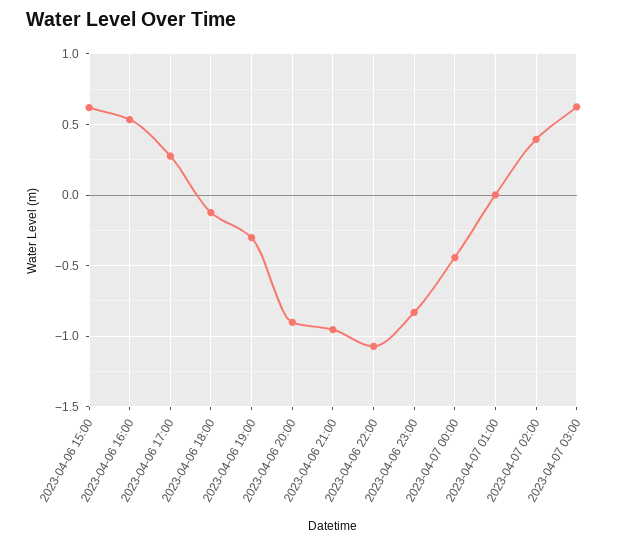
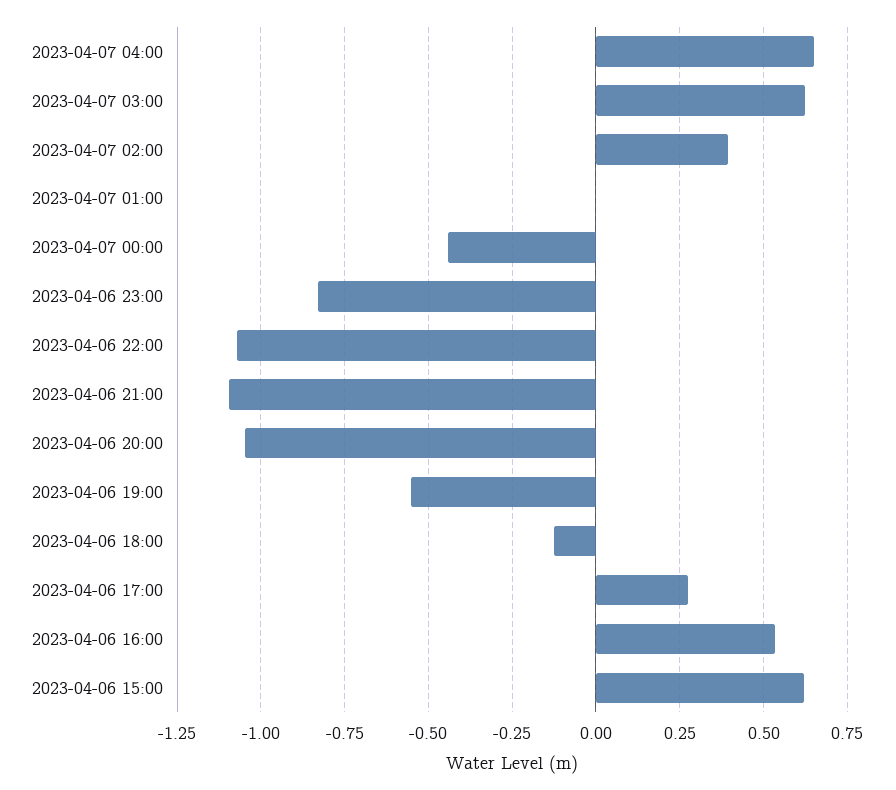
2023-04-06 19:00: -0.3 -> -0.55
2023-04-06 20:00: -0.9 -> -1.05
2023-04-06 21:00: -0.95 -> -1.1
2023-04-07 04:00: none -> 0.65

